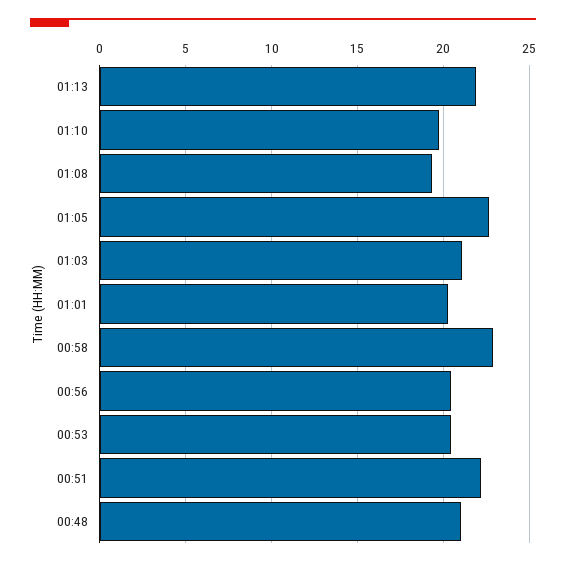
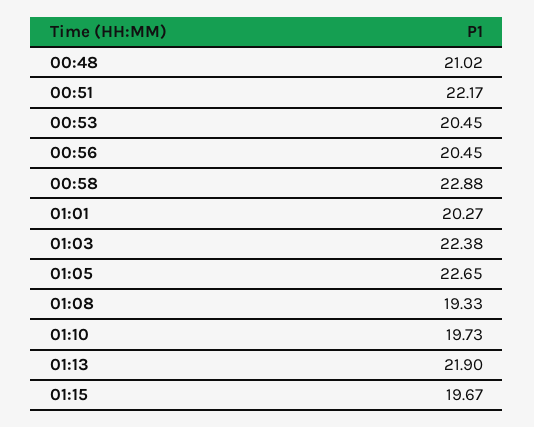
01:03: 21 -> 22.38
01:15: none -> 19.67

